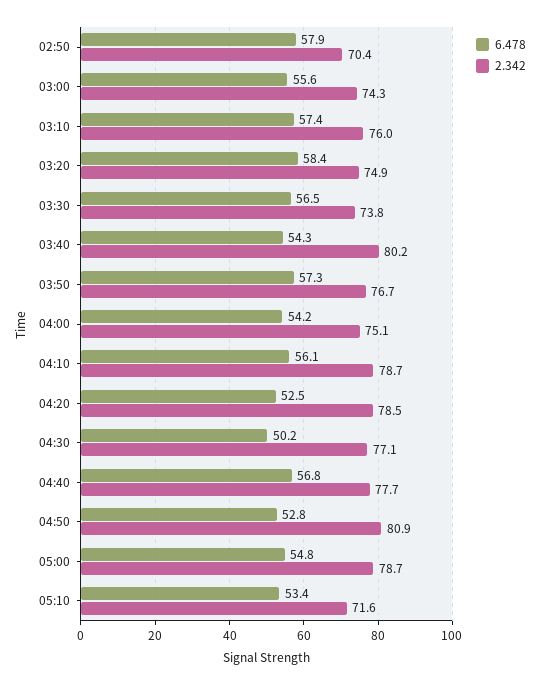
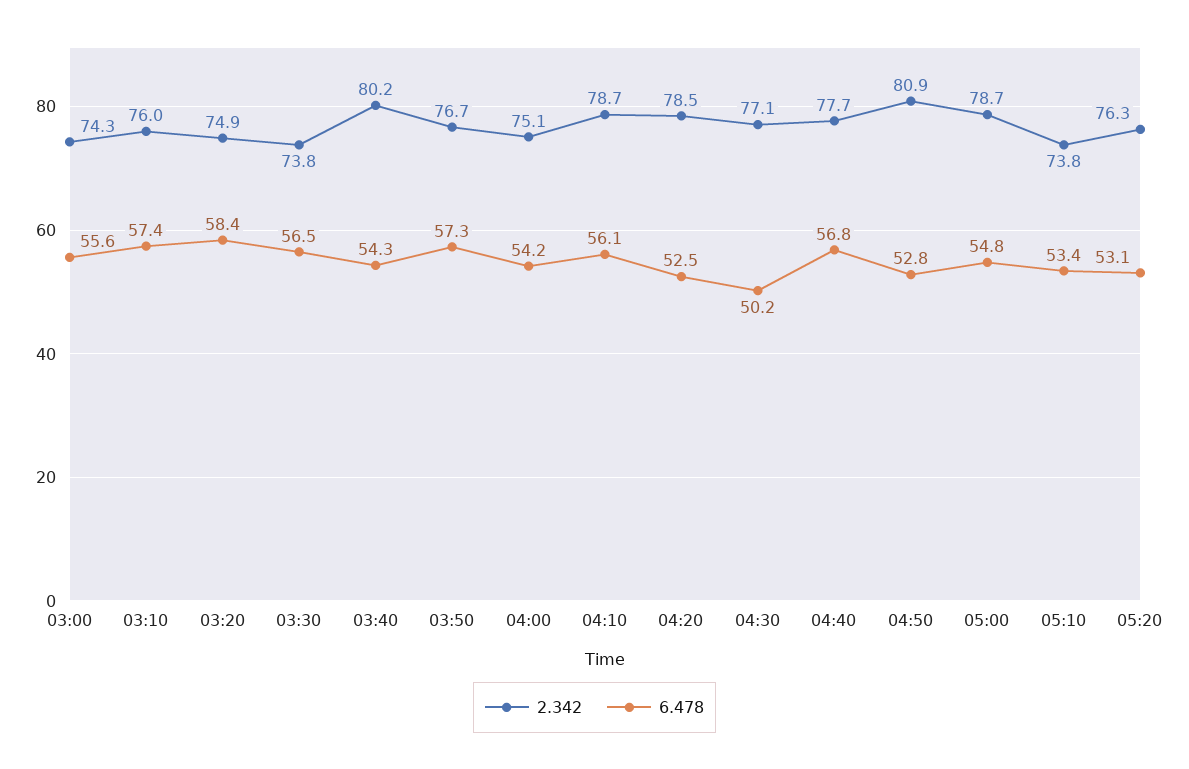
6.478, 02:50: 57.9 -> none
2.342, 02:50: 70.4 -> none
2.342, 05:10: 71.6 -> 73.8
2.342, 05:20: none -> 76.3
6.478, 05:20: none -> 53.1

